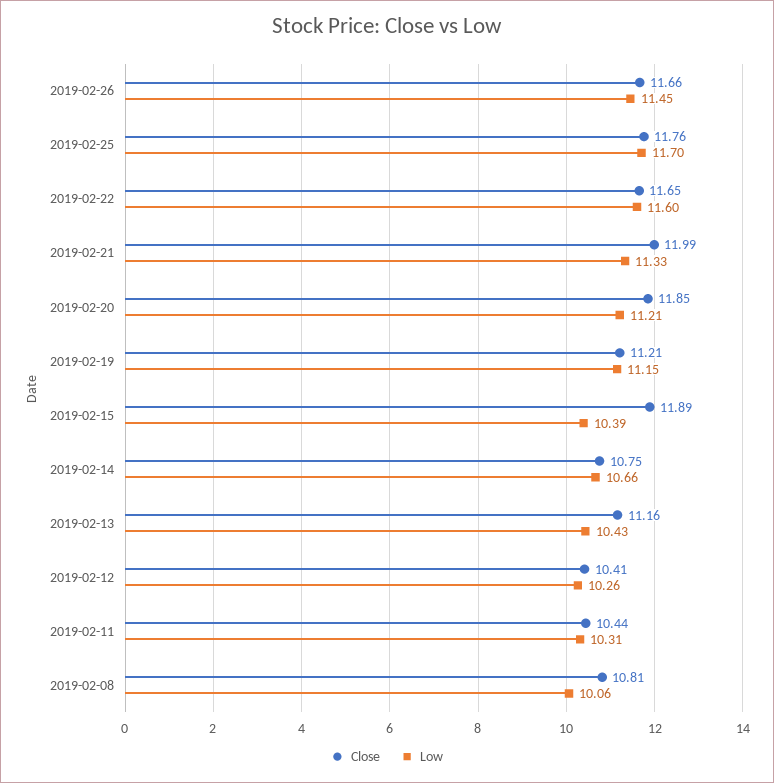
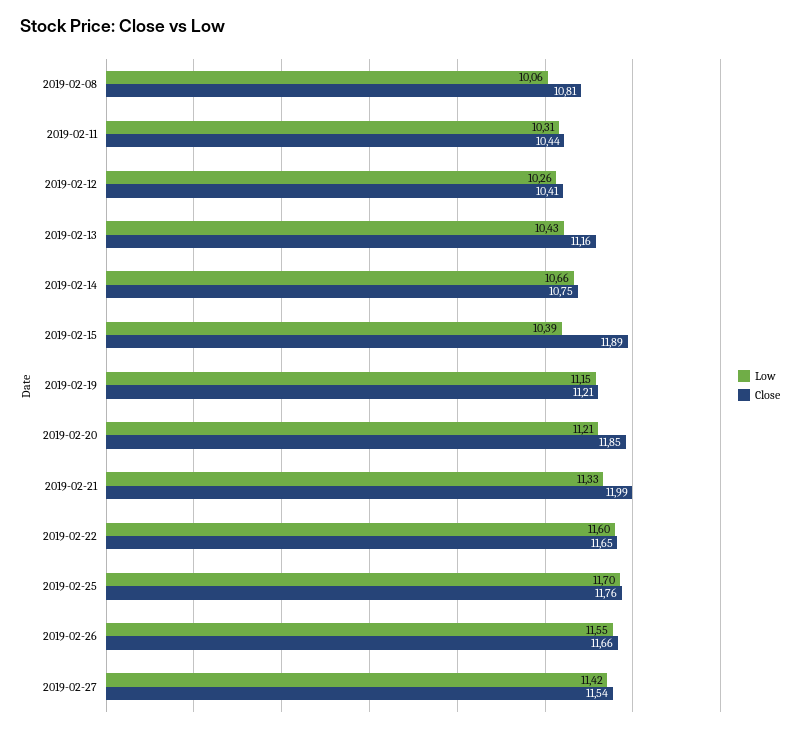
Low, 2019-02-26: 11.45 -> 11.55
Low, 2019-02-27: none -> 11.42
Close, 2019-02-27: none -> 11.54

